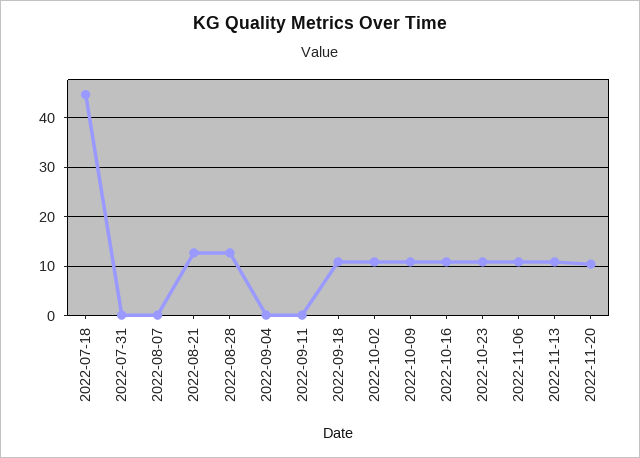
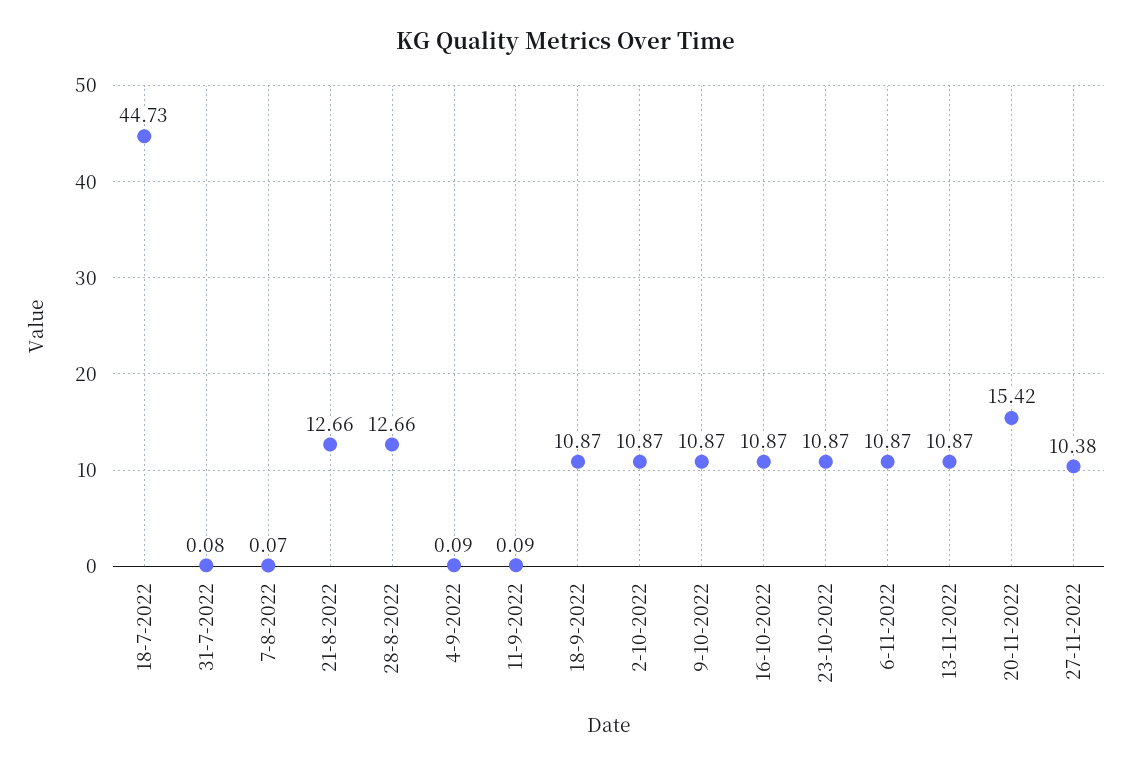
2022-11-20: 10 -> 15.42
27-11-2022: none -> 10.38

